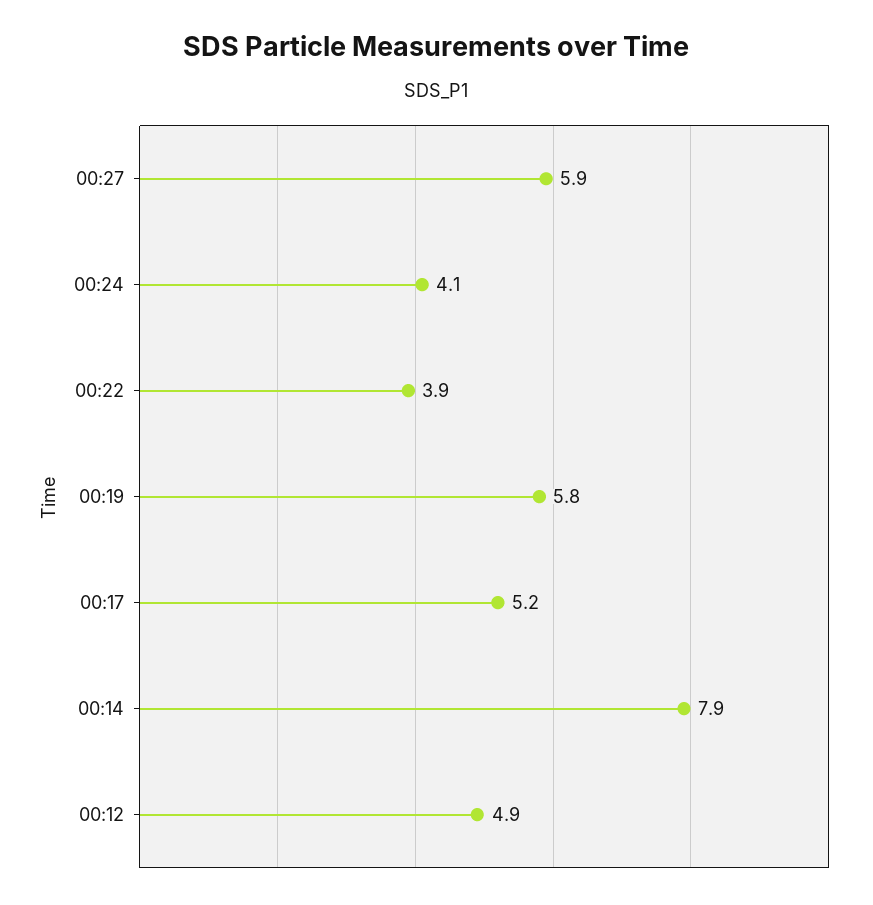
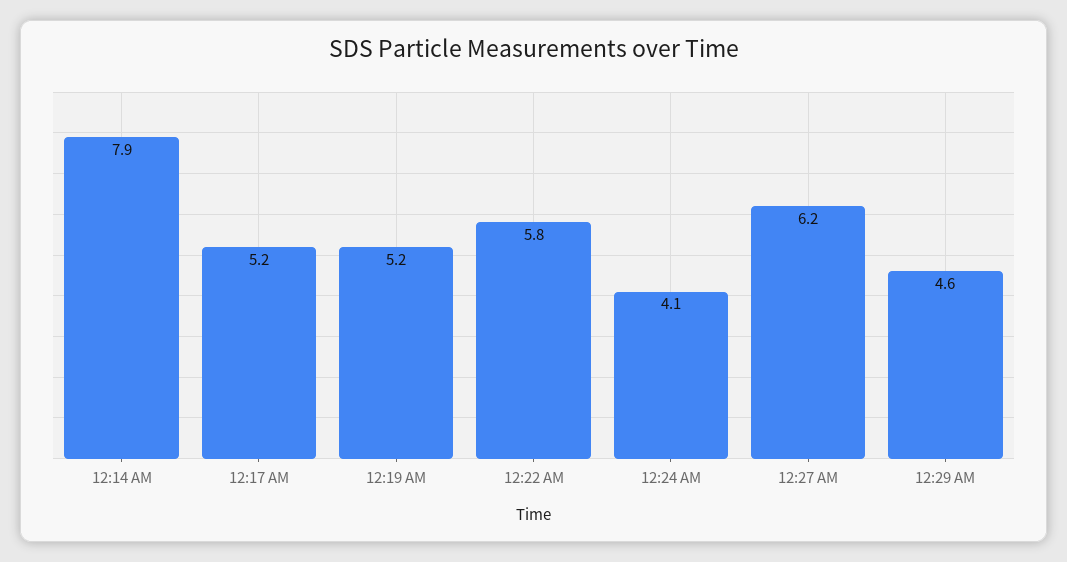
00:27: 5.9 -> 6.2
00:22: 3.9 -> 5.8
00:19: 5.8 -> 5.2
00:12: 4.9 -> none
12:29 AM: none -> 4.6

